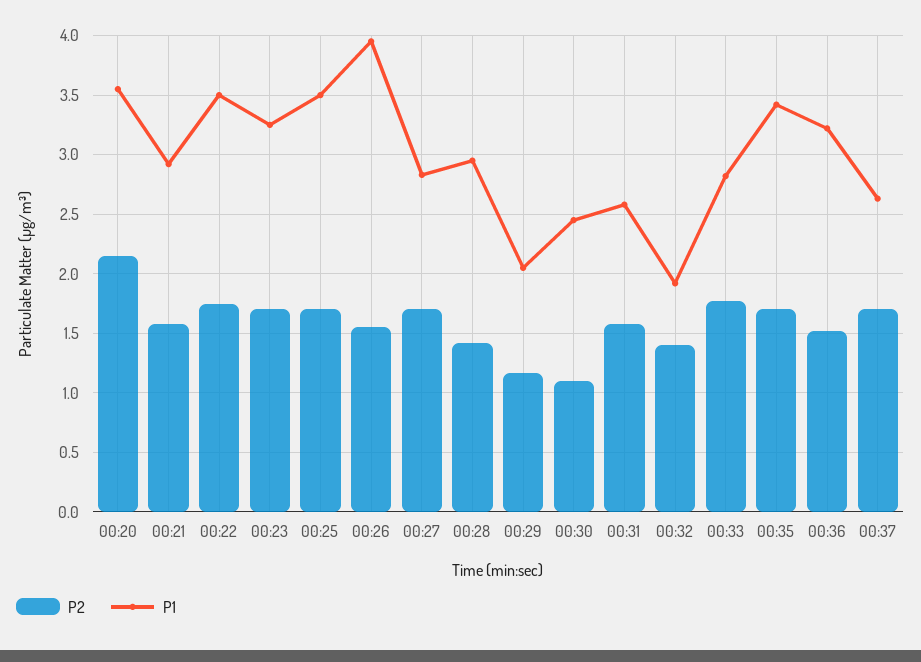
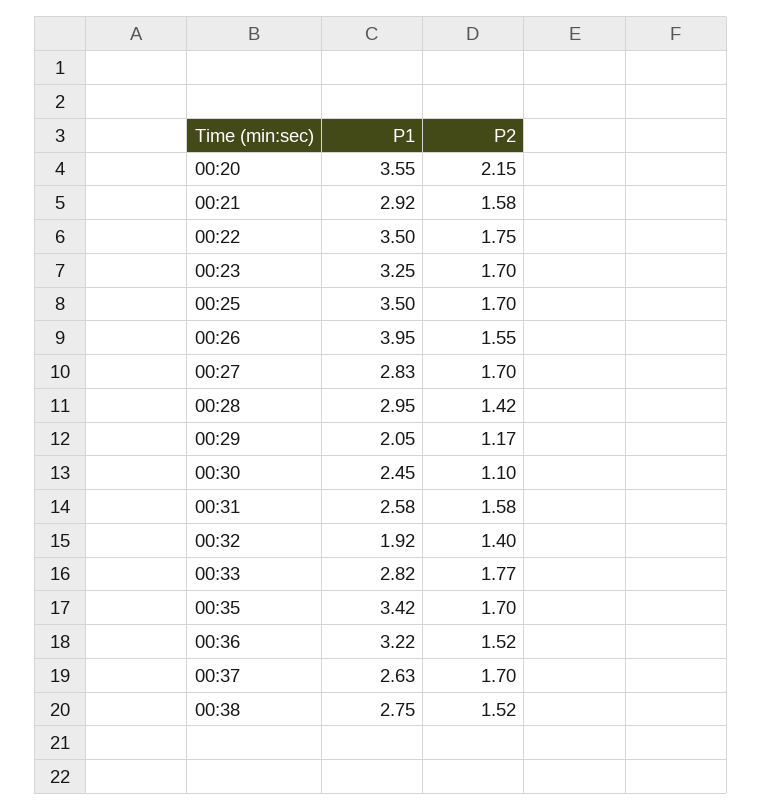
P1, 00:38: none -> 2.75
P2, 00:38: none -> 1.52

